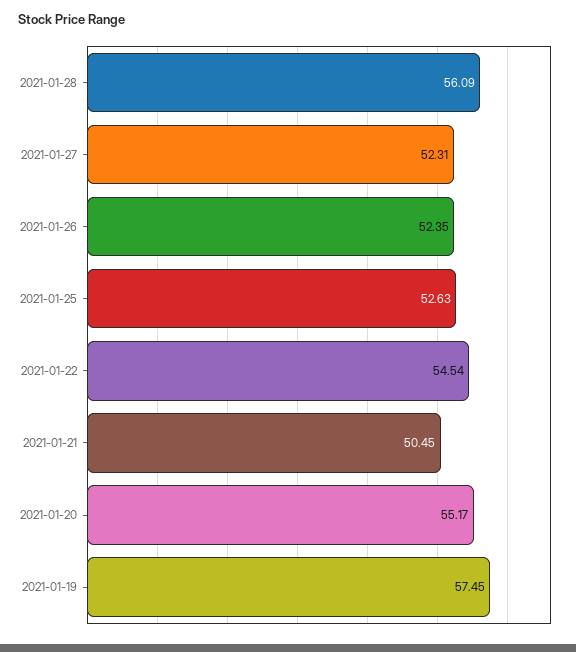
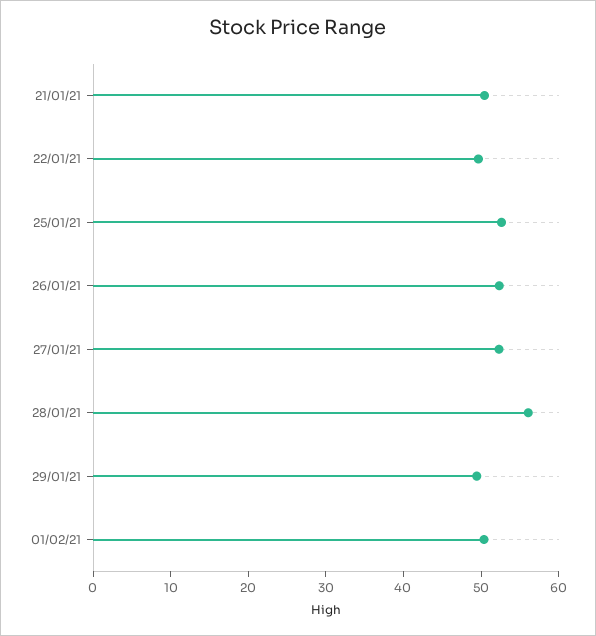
2021-01-22: 54.54 -> 50
2021-01-20: 55.17 -> none
2021-01-19: 57.45 -> none
29/01/21: none -> 50
01/02/21: none -> 50

